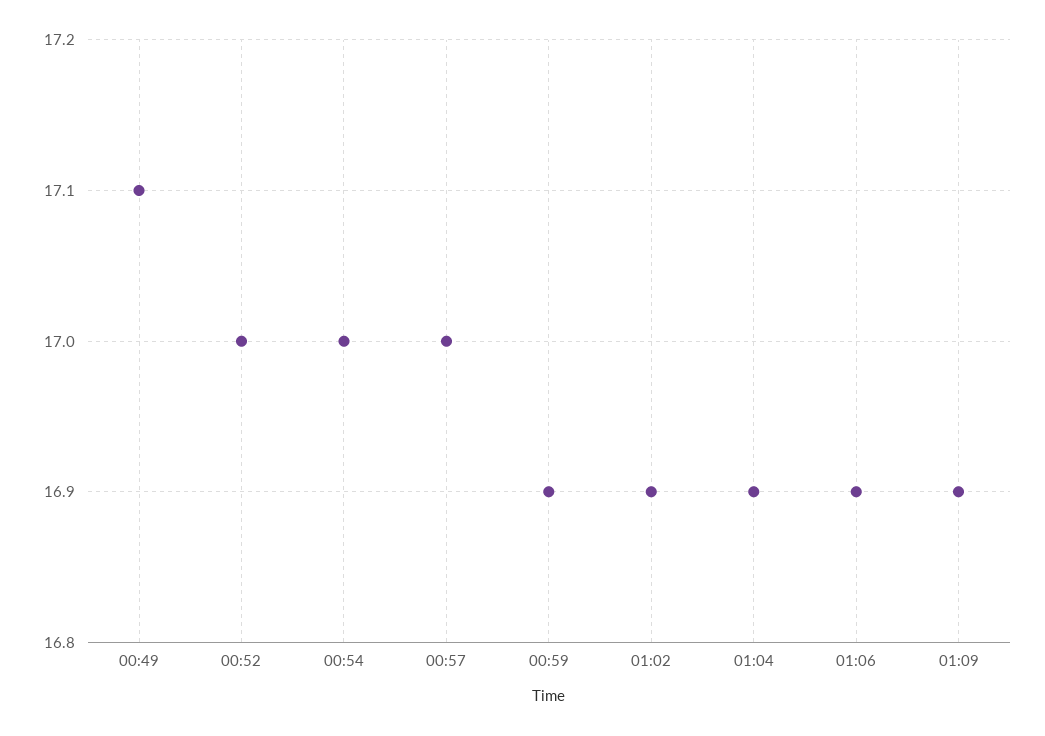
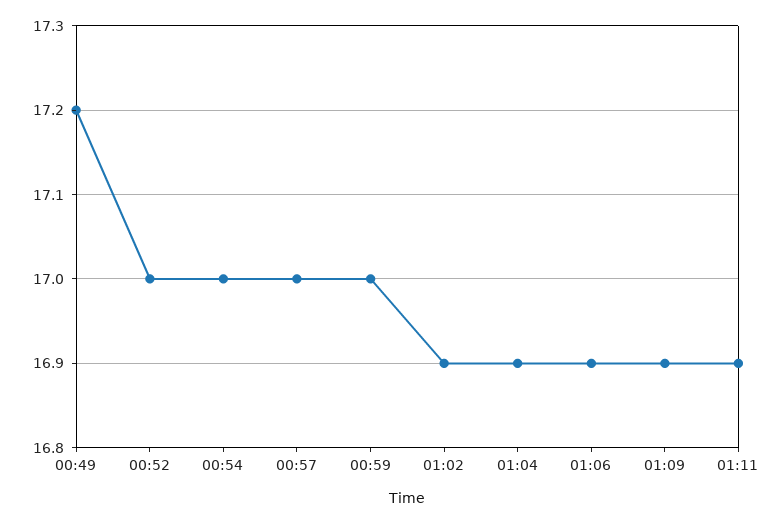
00:49: 17.1 -> 17.2
00:59: 16.9 -> 17
01:11: none -> 16.9

